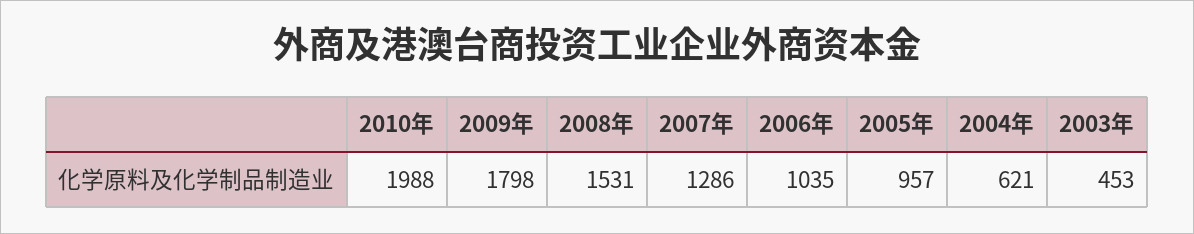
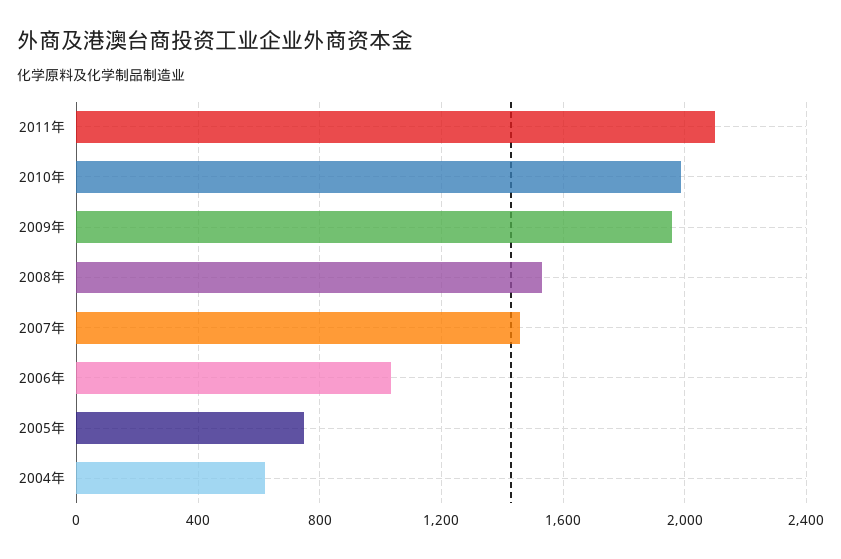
2009年: 1798 -> 1950
2007年: 1286 -> 1450
2005年: 957 -> 750
2003年: 453 -> none
2011年: none -> 2100

